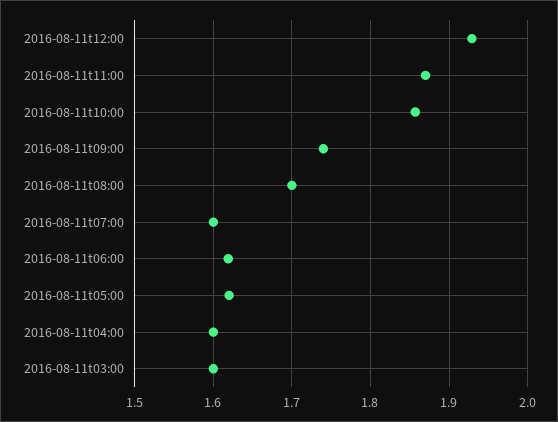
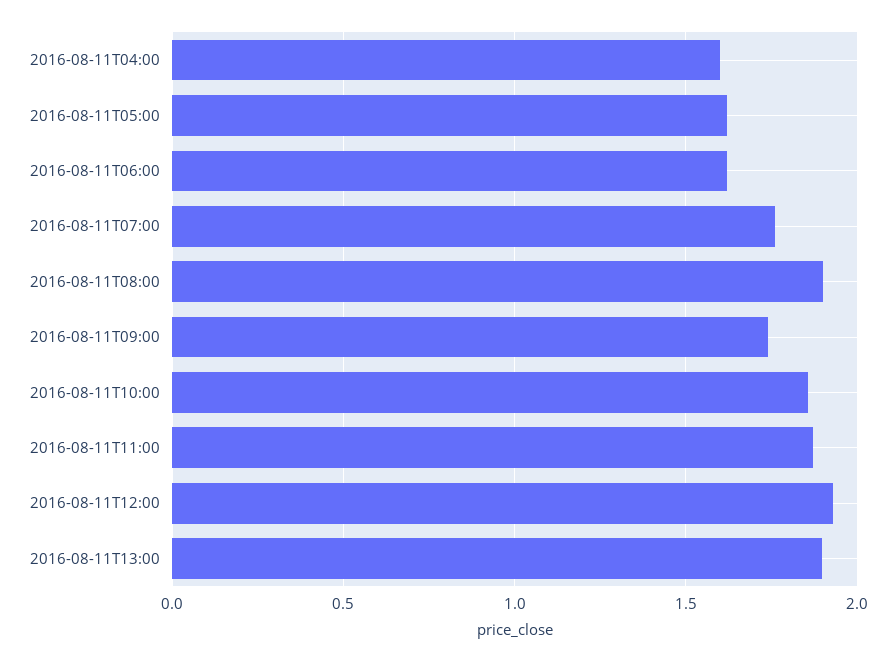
2016-08-11t08:00: 1.7 -> 1.9
2016-08-11t07:00: 1.6 -> 1.75
2016-08-11t03:00: 1.6 -> none
2016-08-11T13:00: none -> 1.9

